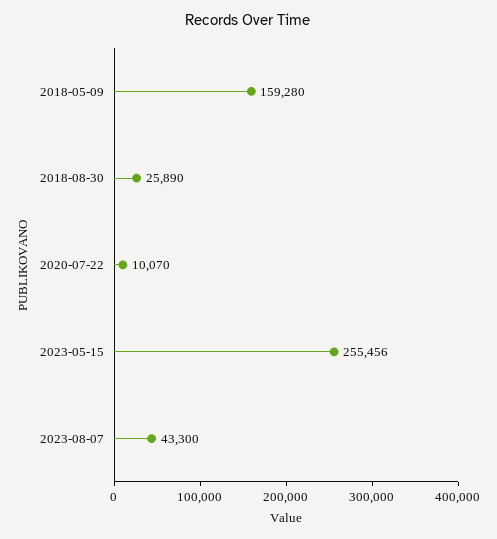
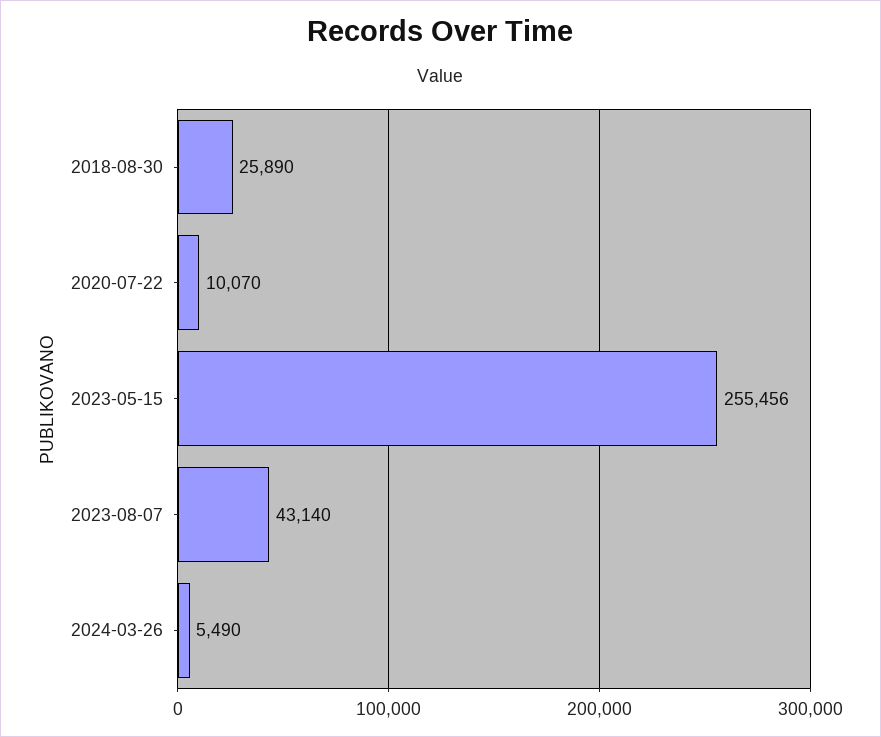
2018-05-09: 159280 -> none
2023-08-07: 43300 -> 43140
2024-03-26: none -> 5490

